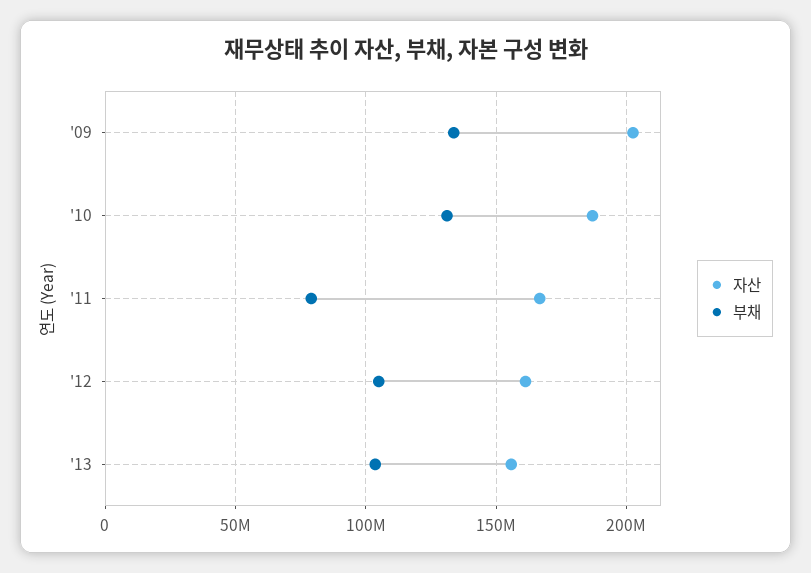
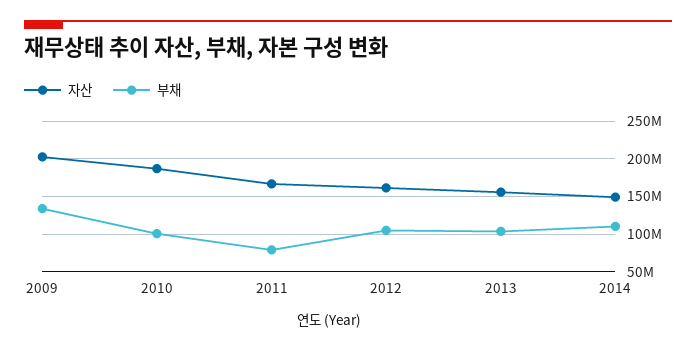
부채, '10: 130000000 -> 100000000
자산, 2014: none -> 150000000
부채, 2014: none -> 110000000

